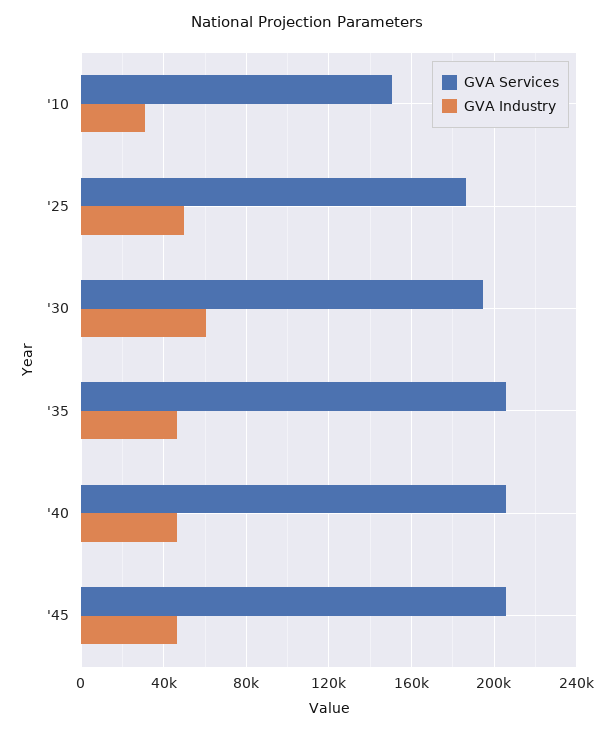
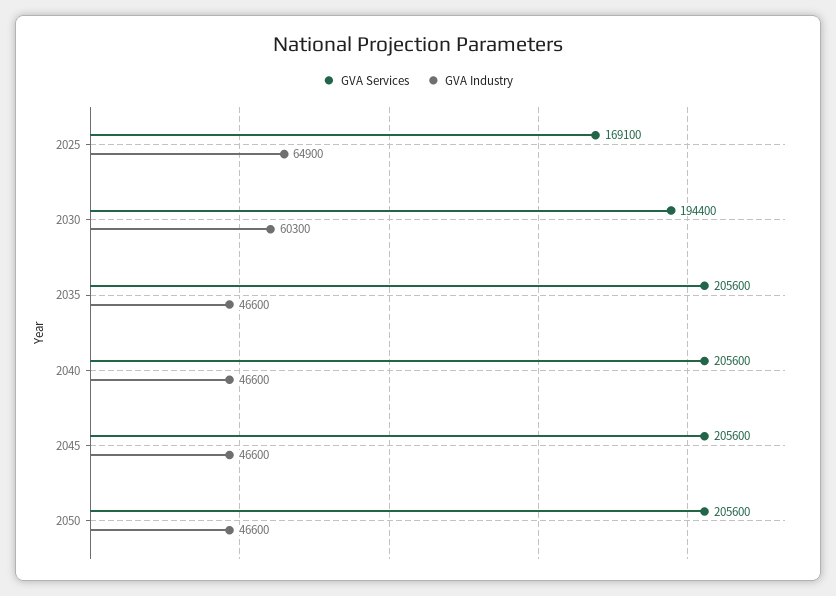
GVA Services, '10: 150000 -> none
GVA Industry, '10: 30000 -> none
GVA Services, '25: 185000 -> 169100
GVA Industry, '25: 50000 -> 64900
GVA Services, 2050: none -> 205600
GVA Industry, 2050: none -> 46600

